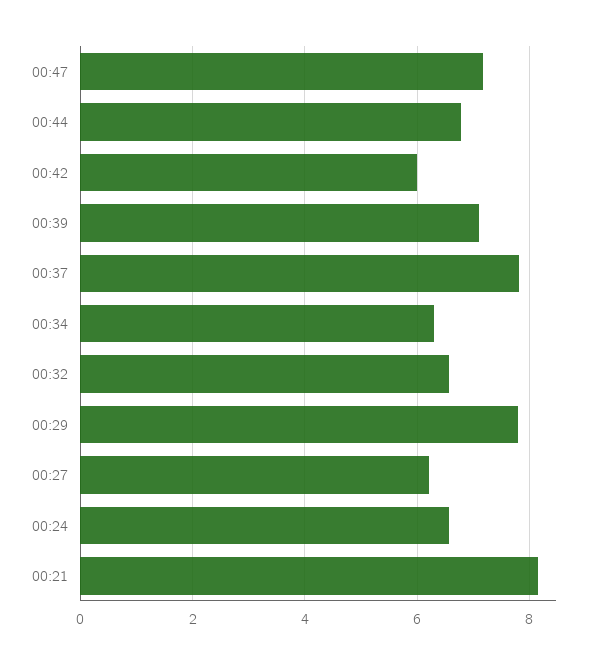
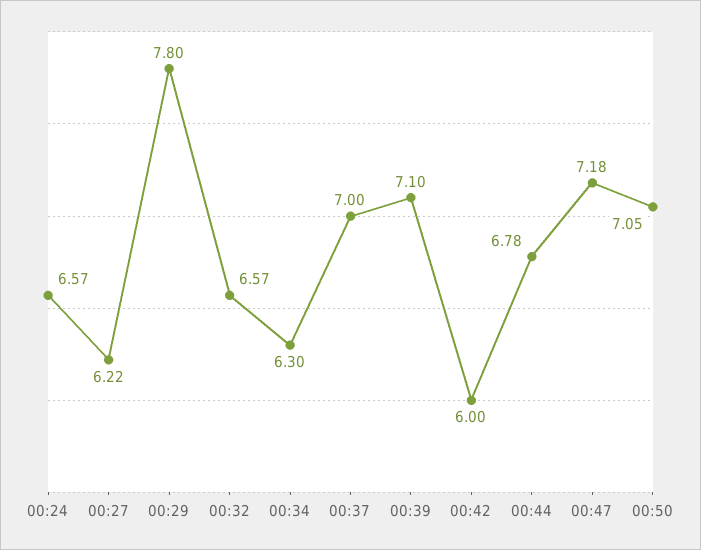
00:37: 7.8 -> 7
00:21: 8.2 -> none
00:50: none -> 7.05

